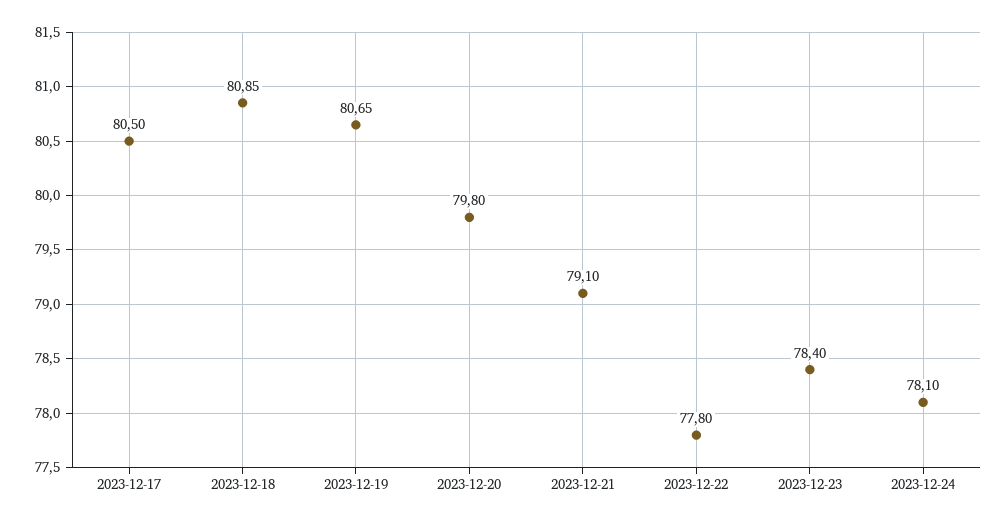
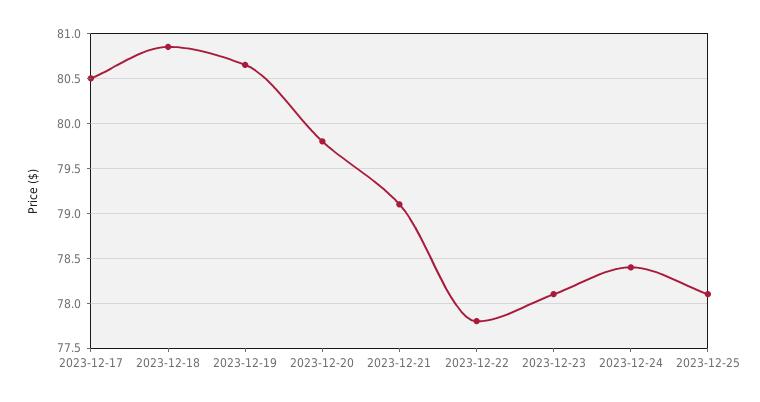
2023-12-23: 78.4 -> 78.1
2023-12-24: 78.1 -> 78.4
2023-12-25: none -> 78.1

